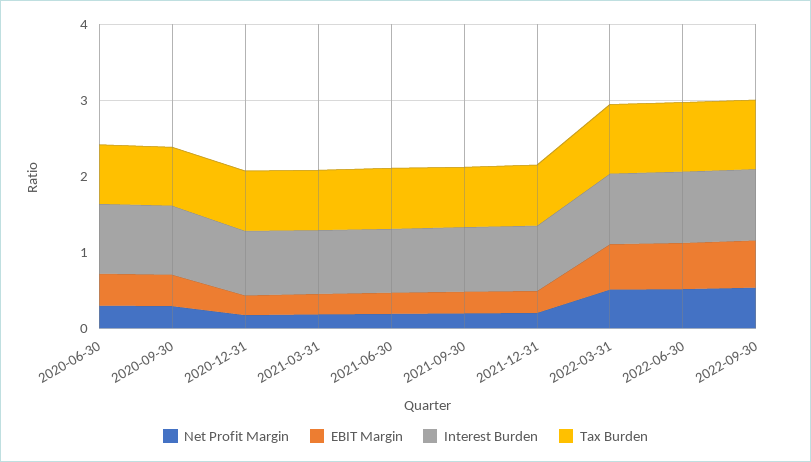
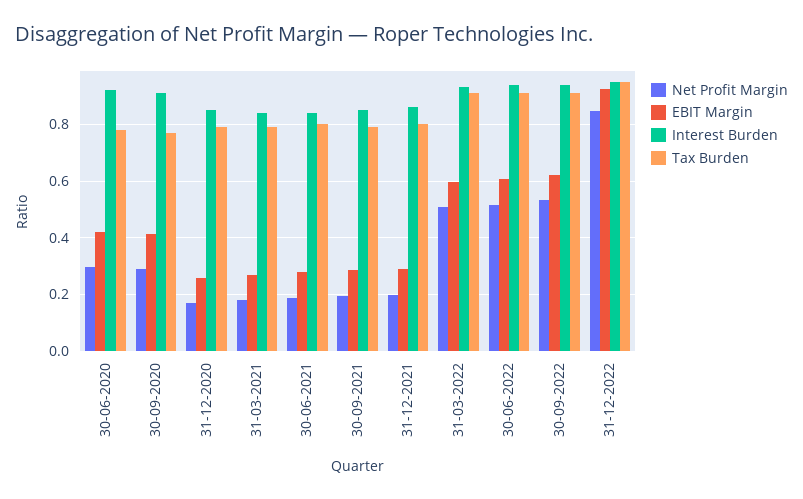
Net Profit Margin, 31-12-2022: none -> 0.85
EBIT Margin, 31-12-2022: none -> 0.925
Interest Burden, 31-12-2022: none -> 0.95
Tax Burden, 31-12-2022: none -> 0.95

